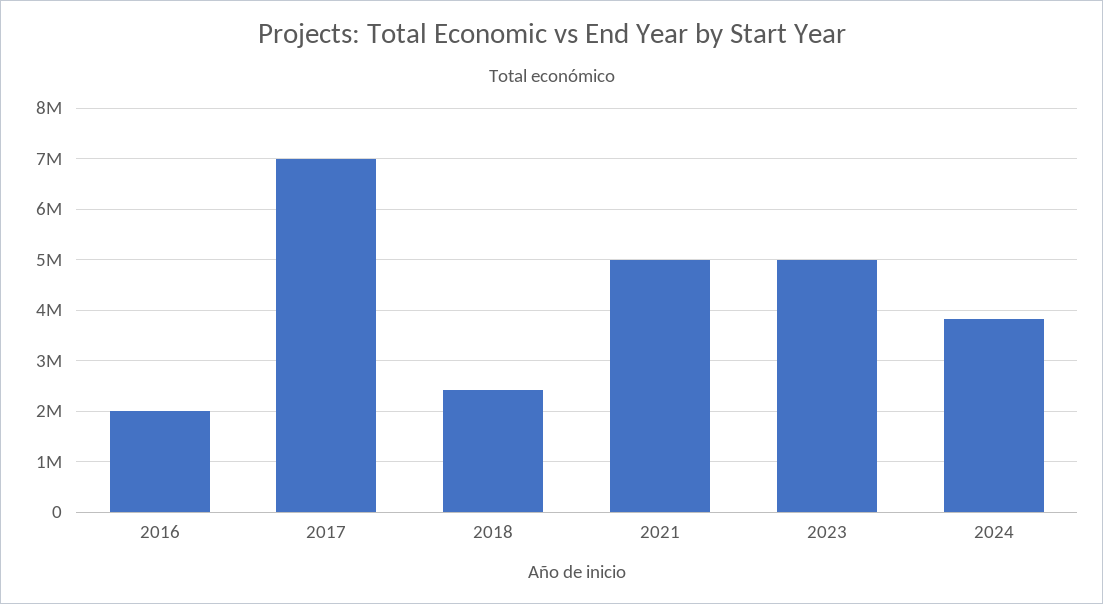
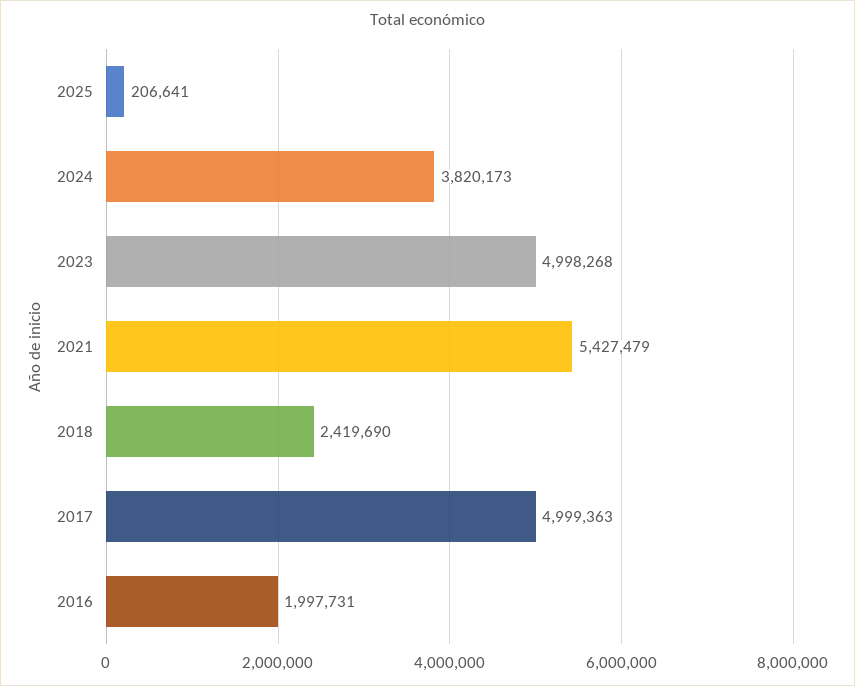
2017: 7000000 -> 4999363
2021: 5000000 -> 5427479
2025: none -> 206641

